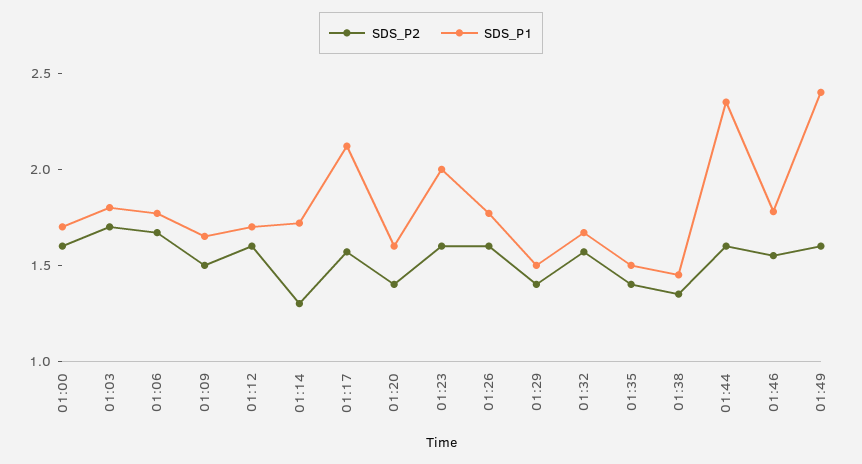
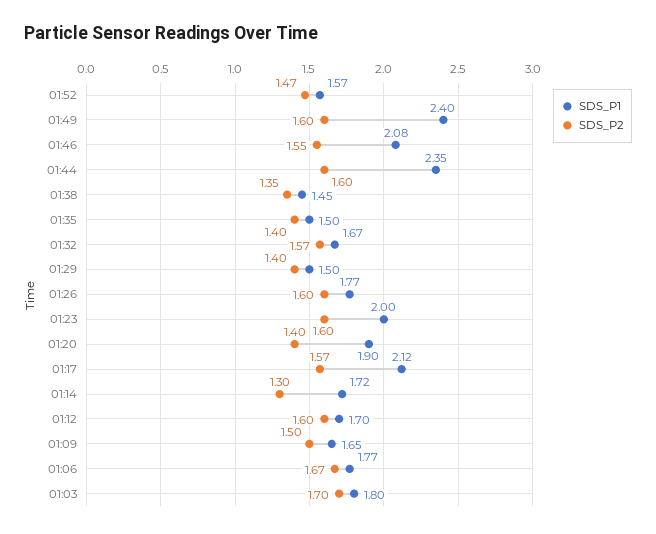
SDS_P2, 01:00: 1.6 -> none
SDS_P1, 01:00: 1.7 -> none
SDS_P1, 01:20: 1.6 -> 1.9
SDS_P1, 01:46: 1.8 -> 2.08
SDS_P1, 01:52: none -> 1.57
SDS_P2, 01:52: none -> 1.47

